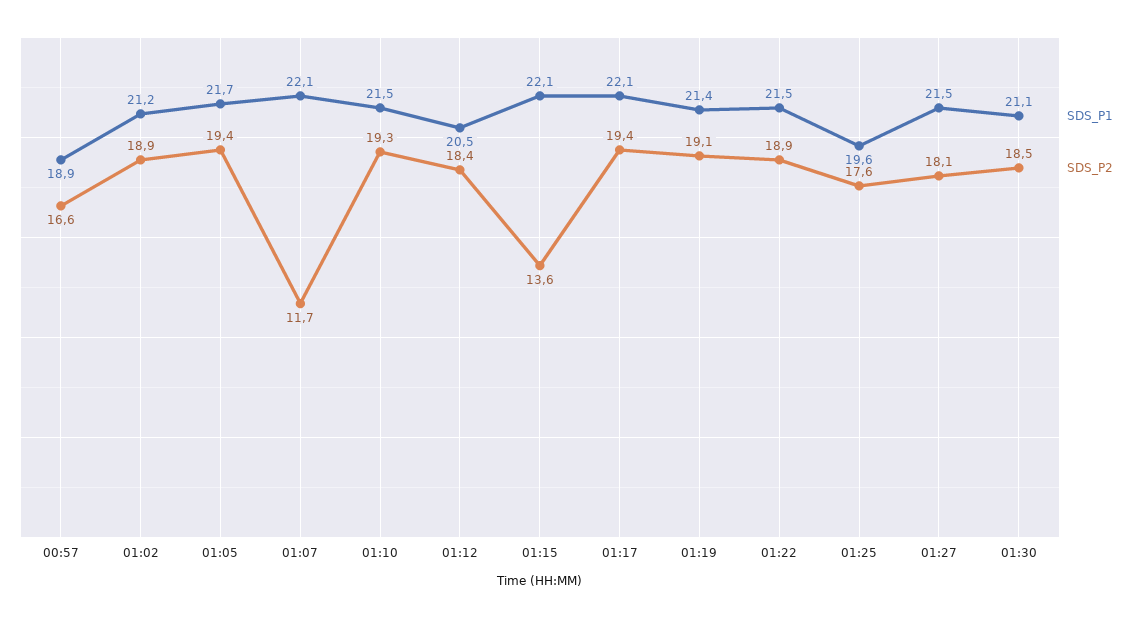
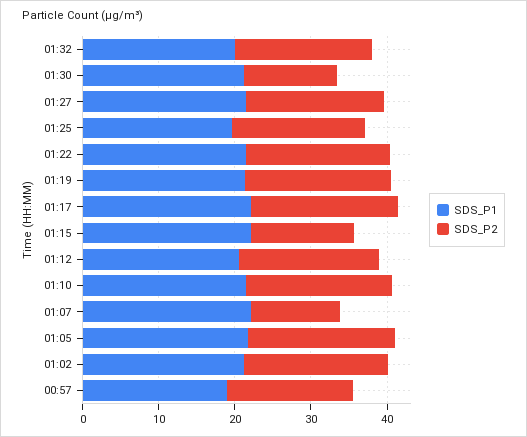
SDS_P2, 01:30: 18.5 -> 12
SDS_P1, 01:32: none -> 20
SDS_P2, 01:32: none -> 18

